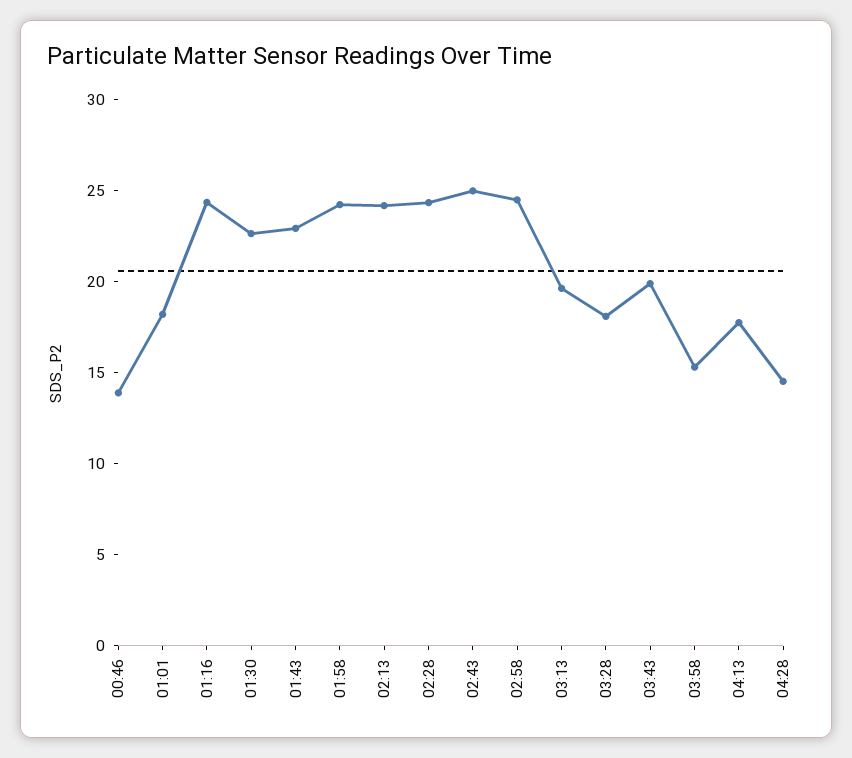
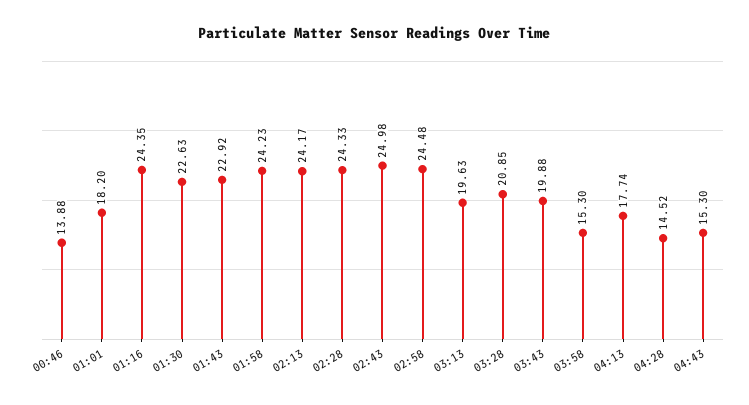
03:28: 18 -> 20.85
04:43: none -> 15.3

